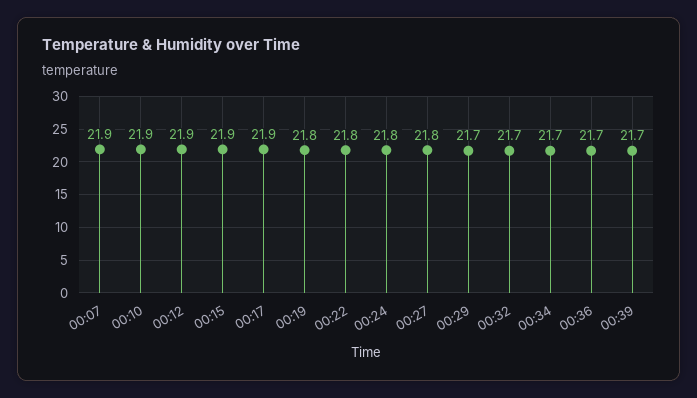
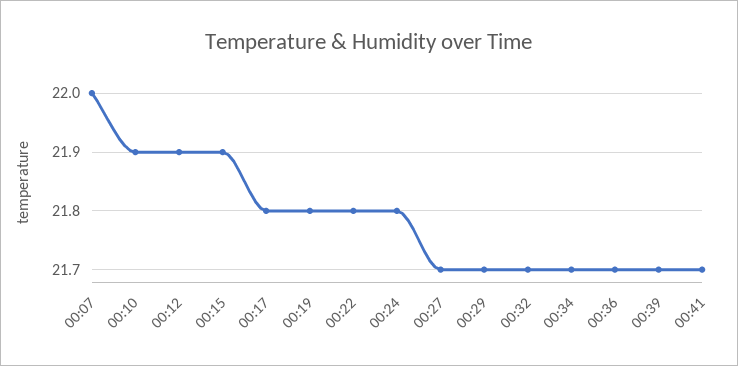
00:07: 21.9 -> 22
00:17: 21.9 -> 21.8
00:27: 21.8 -> 21.7
00:41: none -> 21.7

